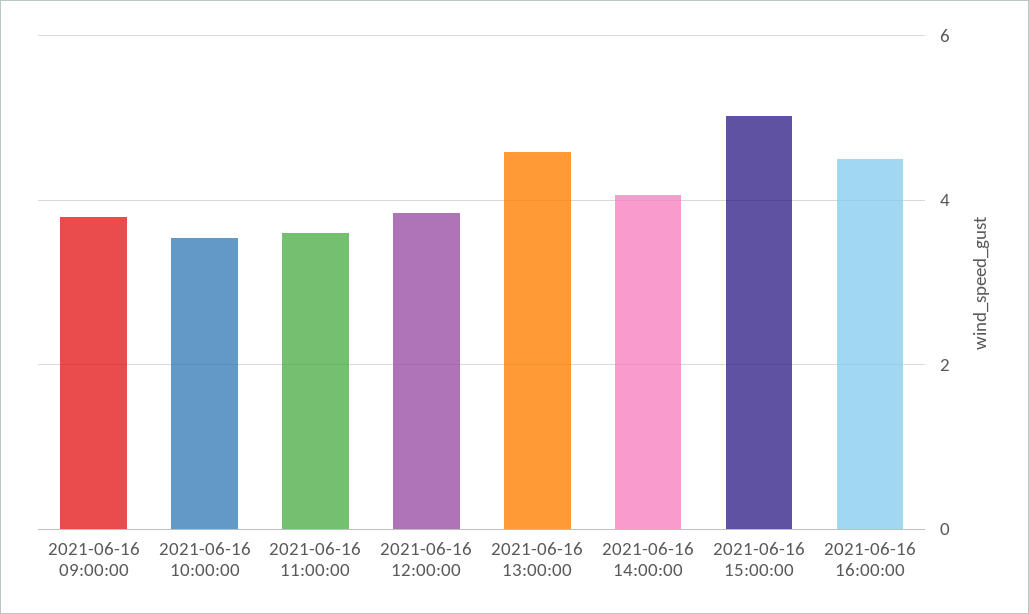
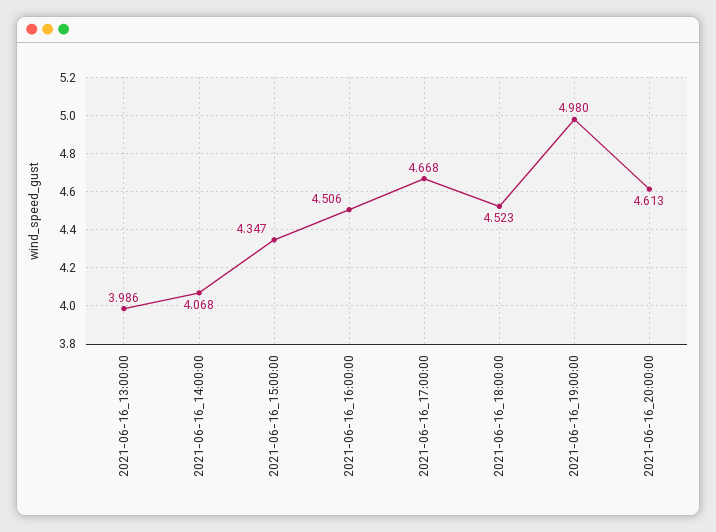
2021-06-16 09:00:00: 3.8 -> none
2021-06-16 10:00:00: 3.6 -> none
2021-06-16 11:00:00: 3.6 -> none
2021-06-16 12:00:00: 3.8 -> none
2021-06-16 13:00:00: 4.6 -> 3.986
2021-06-16 15:00:00: 5 -> 4.347
2021-06-16_17:00:00: none -> 4.668
2021-06-16_18:00:00: none -> 4.523
2021-06-16_19:00:00: none -> 4.98
2021-06-16_20:00:00: none -> 4.613

